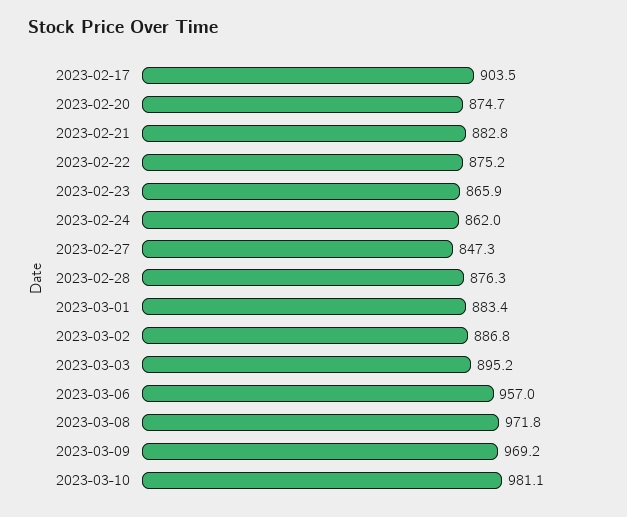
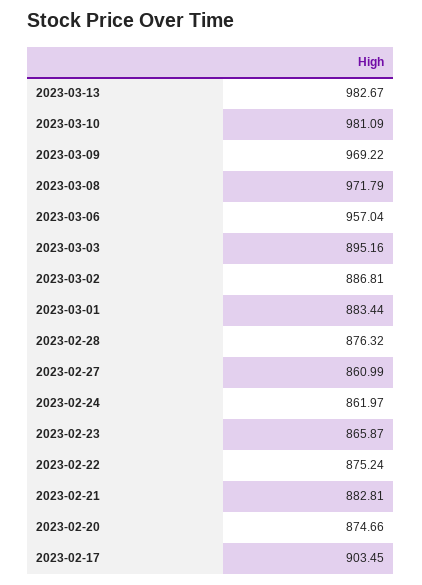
2023-02-27: 847.3 -> 860.99
2023-03-13: none -> 982.67

